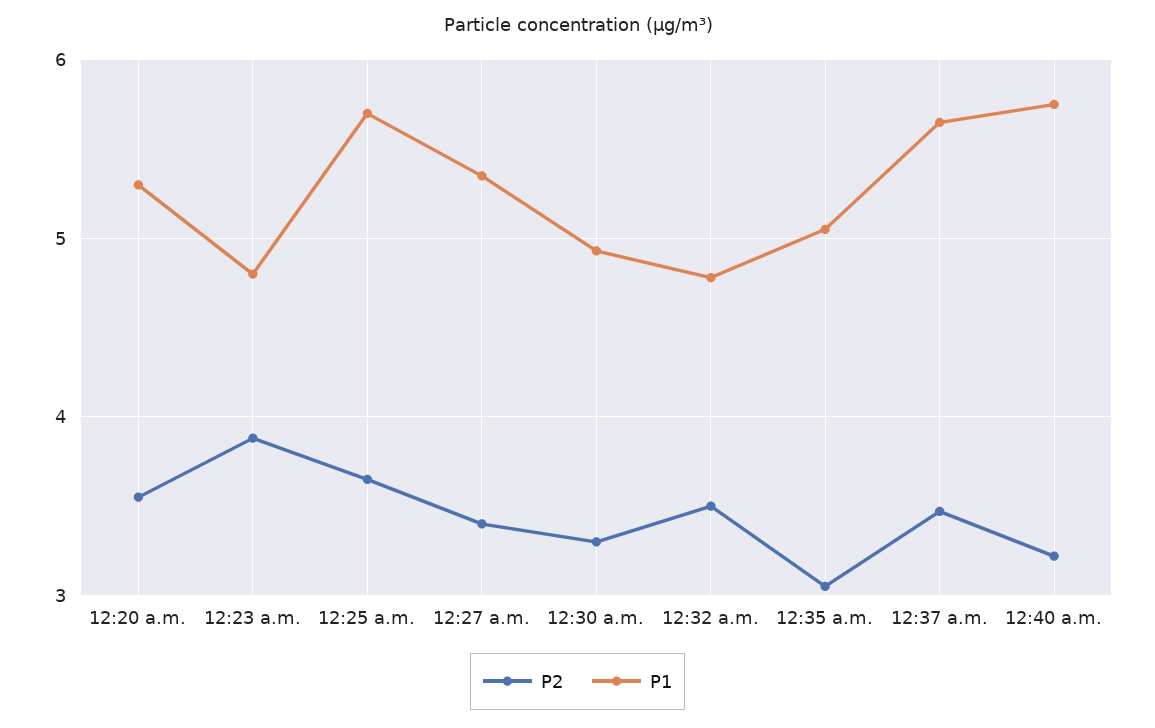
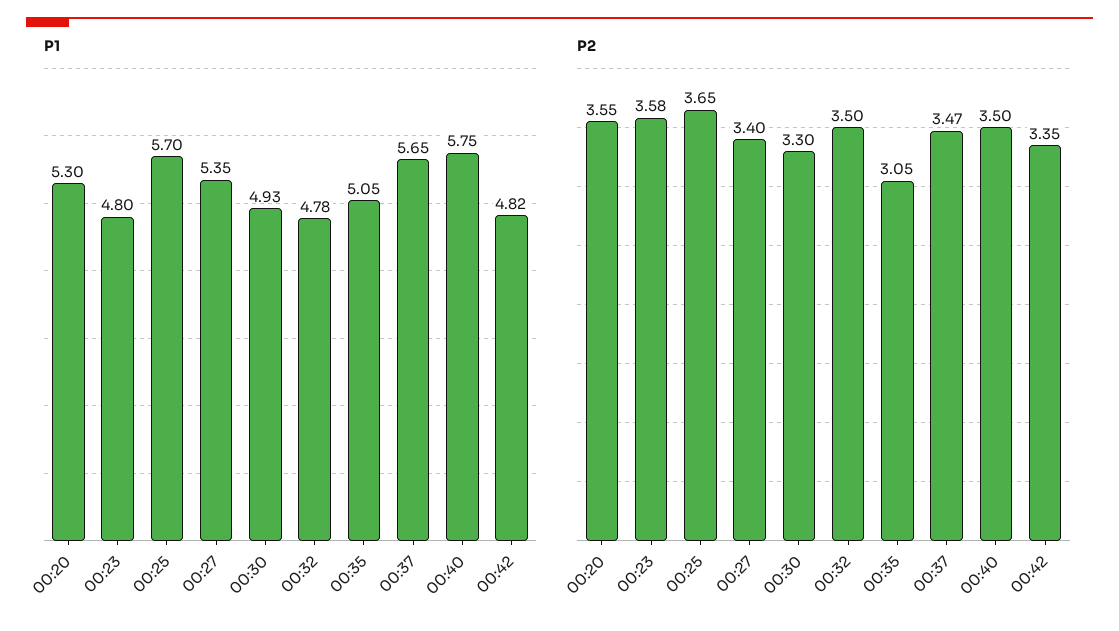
P2, 12:23 a.m.: 3.9 -> 3.58
P2, 12:40 a.m.: 3.2 -> 3.5
P1, 00:42: none -> 4.82
P2, 00:42: none -> 3.35

